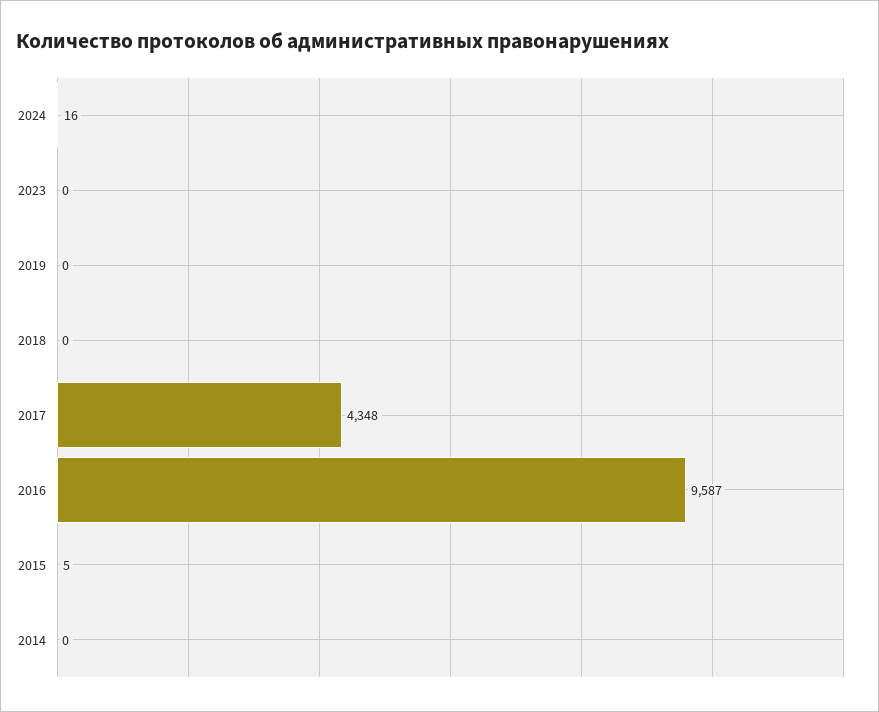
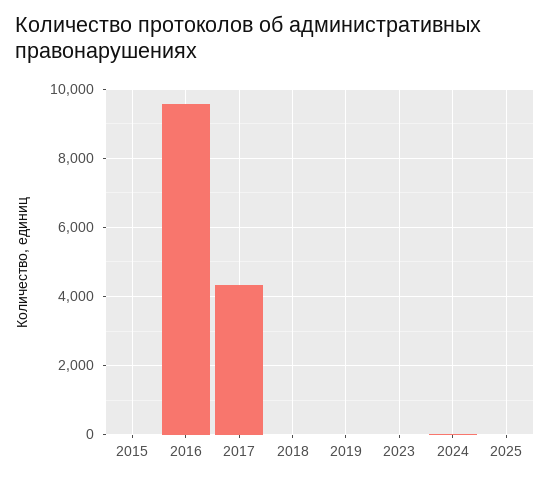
2014: 0 -> none
2025: none -> 0

